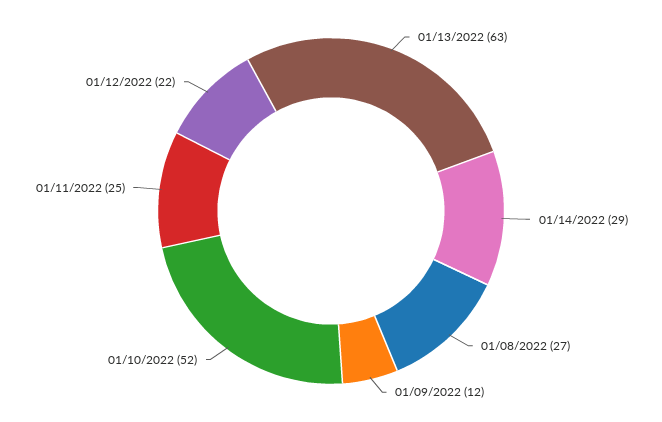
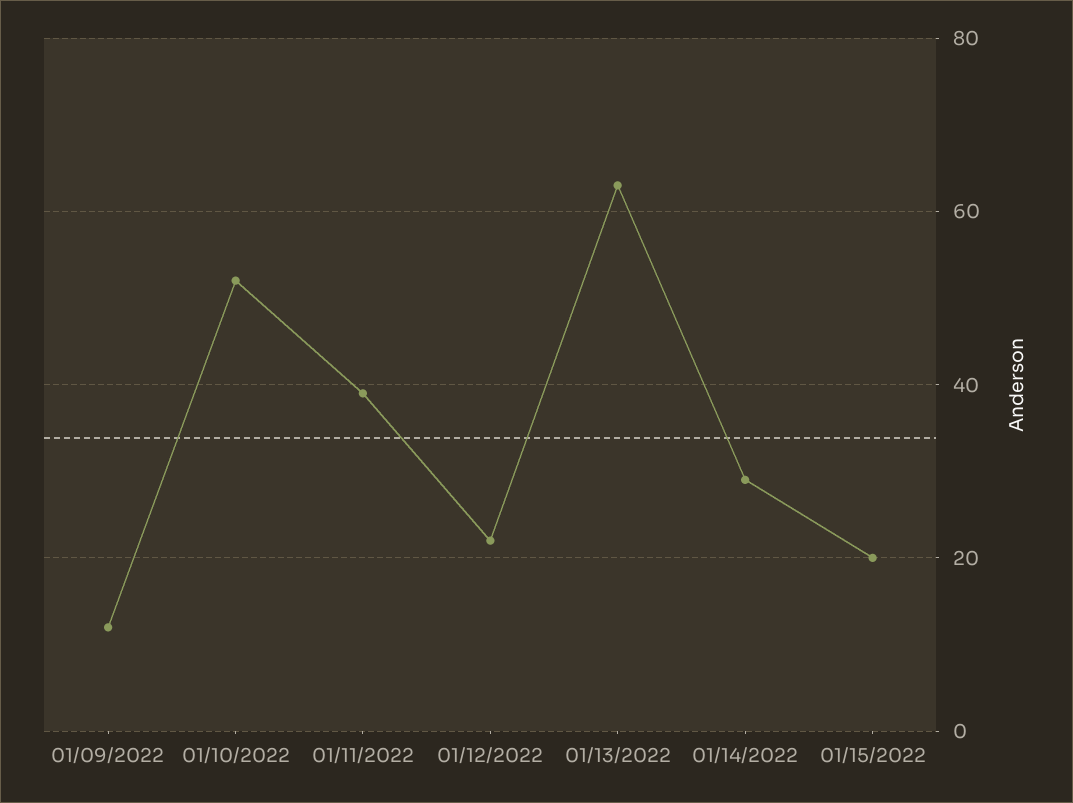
01/08/2022: 27 -> none
01/11/2022: 25 -> 40
01/15/2022: none -> 20

